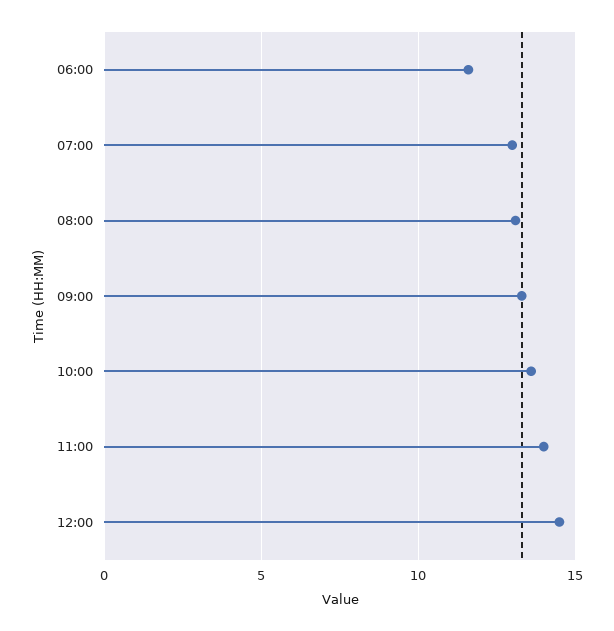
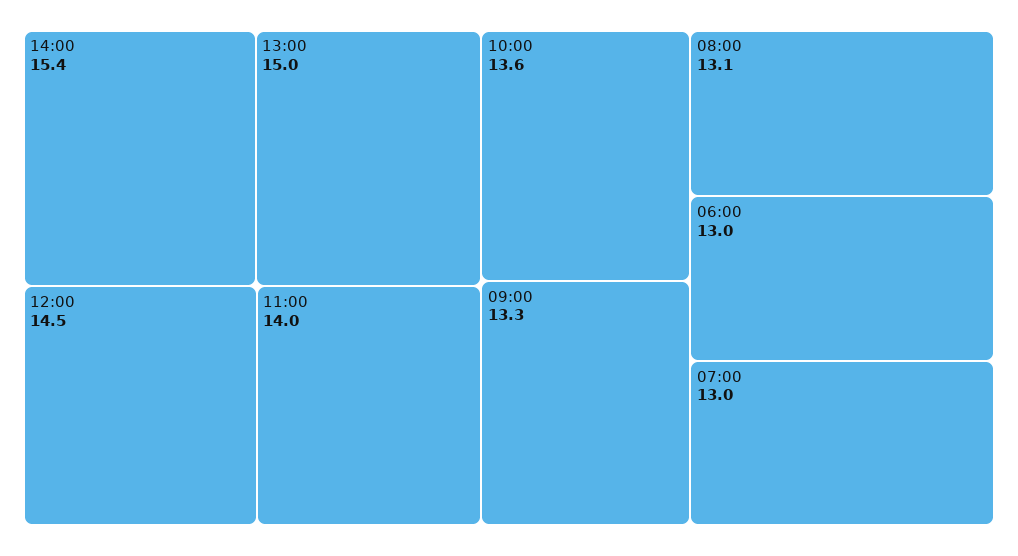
06:00: 11.5 -> 13
14:00: none -> 15.4
13:00: none -> 15

